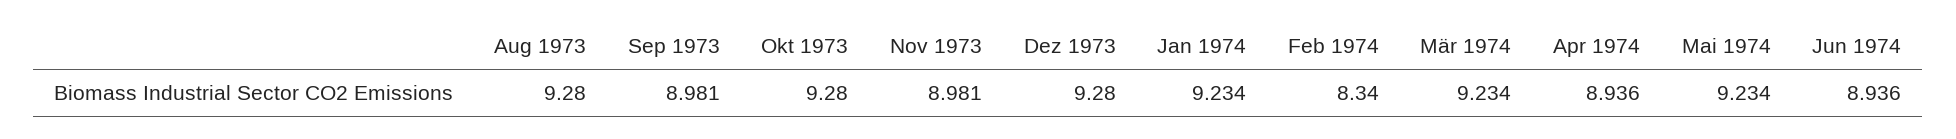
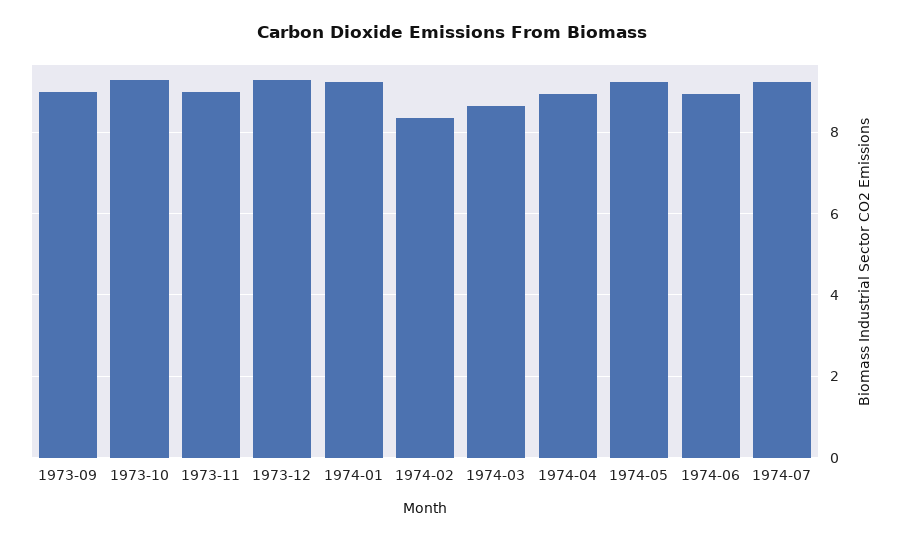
Aug 1973: 9.28 -> none
Mär 1974: 9.234 -> 8.6
1974-07: none -> 9.2

